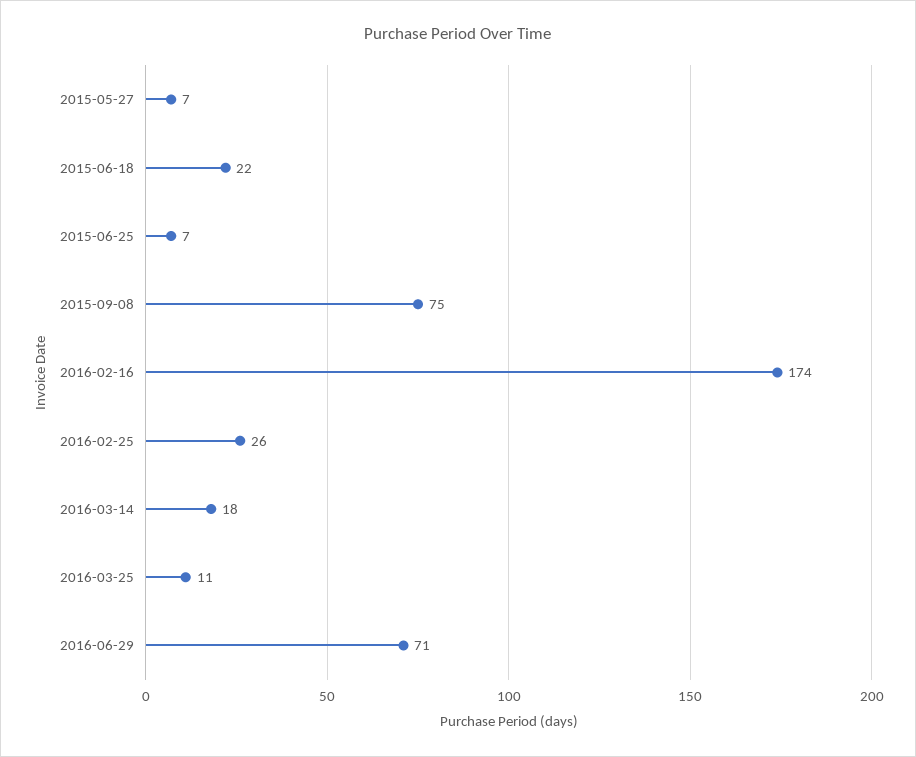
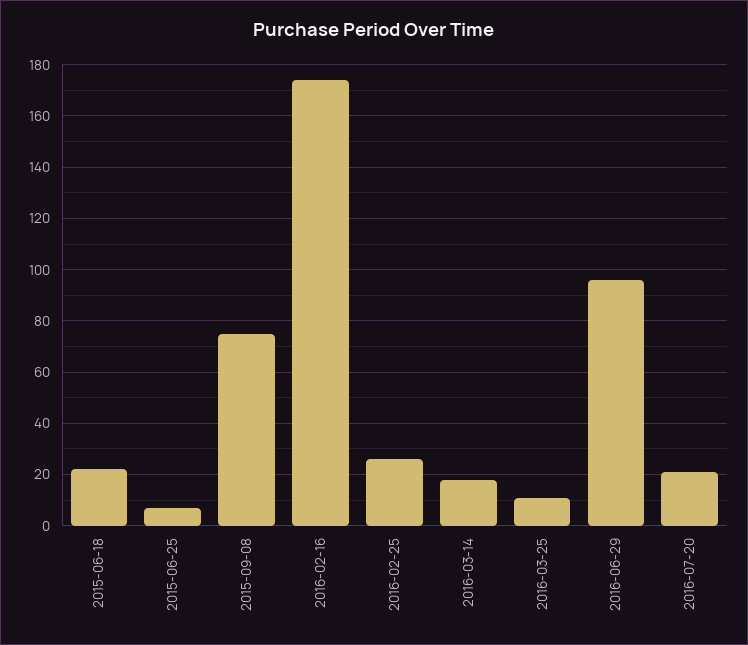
2015-05-27: 7 -> none
2016-06-29: 71 -> 95
2016-07-20: none -> 20

